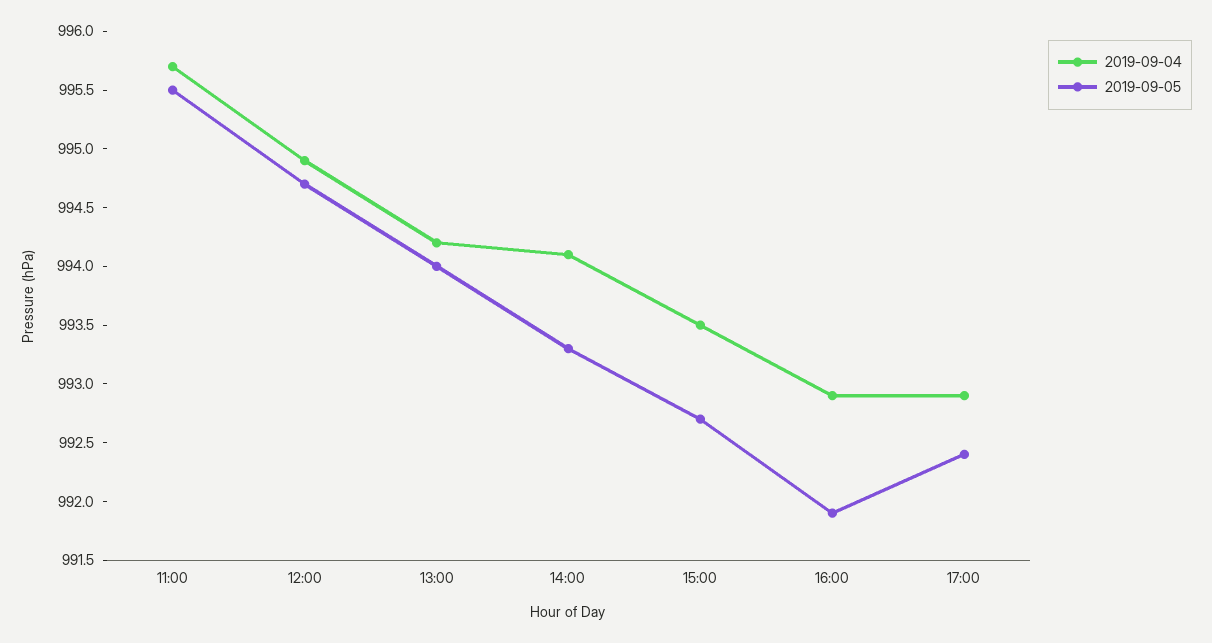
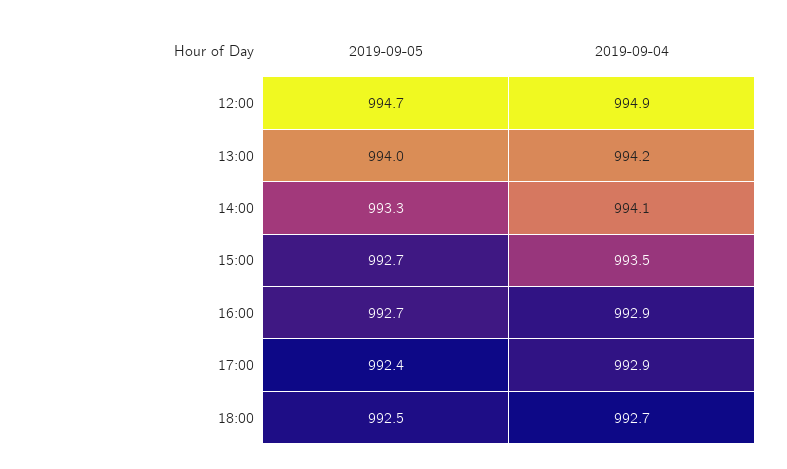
2019-09-04, 11:00: 995.7 -> none
2019-09-05, 11:00: 995.5 -> none
2019-09-05, 16:00: 991.9 -> 992.7
2019-09-05, 18:00: none -> 992.5
2019-09-04, 18:00: none -> 992.7

